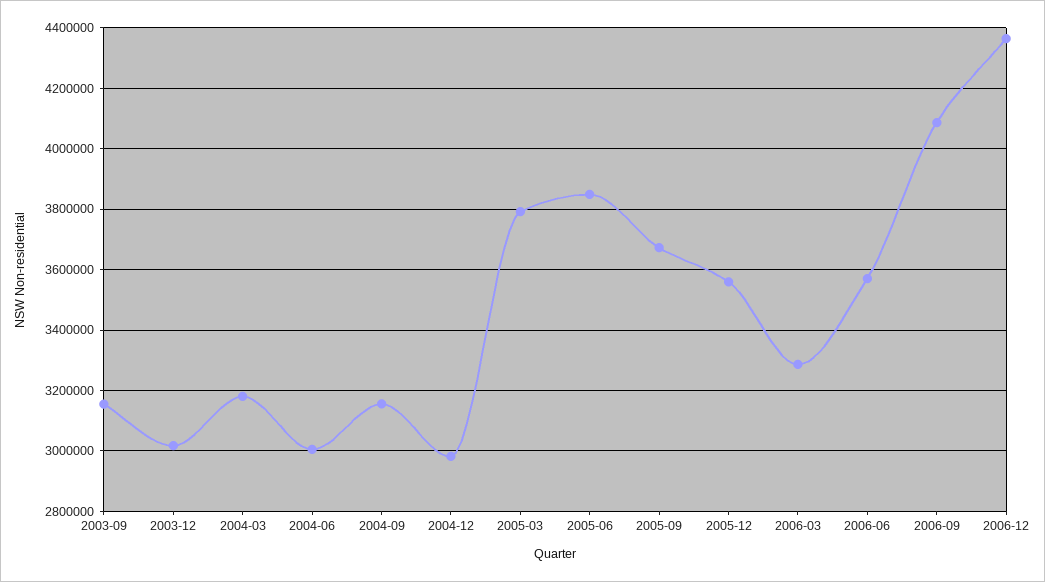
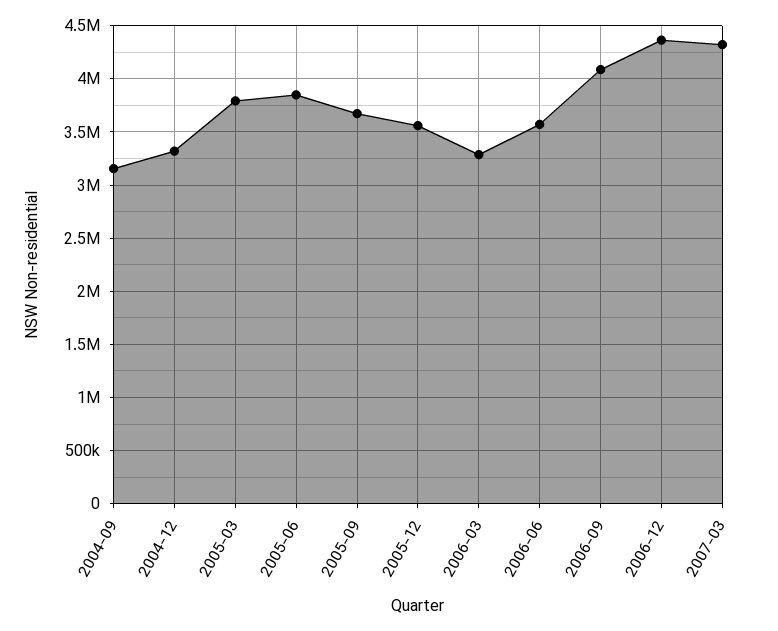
2003-09: 3160000 -> none
2003-12: 3020000 -> none
2004-03: 3180000 -> none
2004-06: 3000000 -> none
2004-12: 2980000 -> 3300000
2007-03: none -> 4300000

